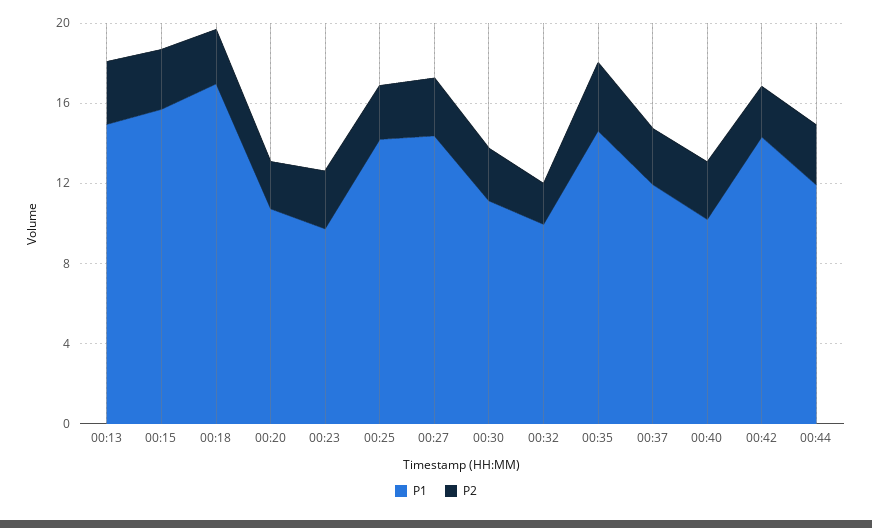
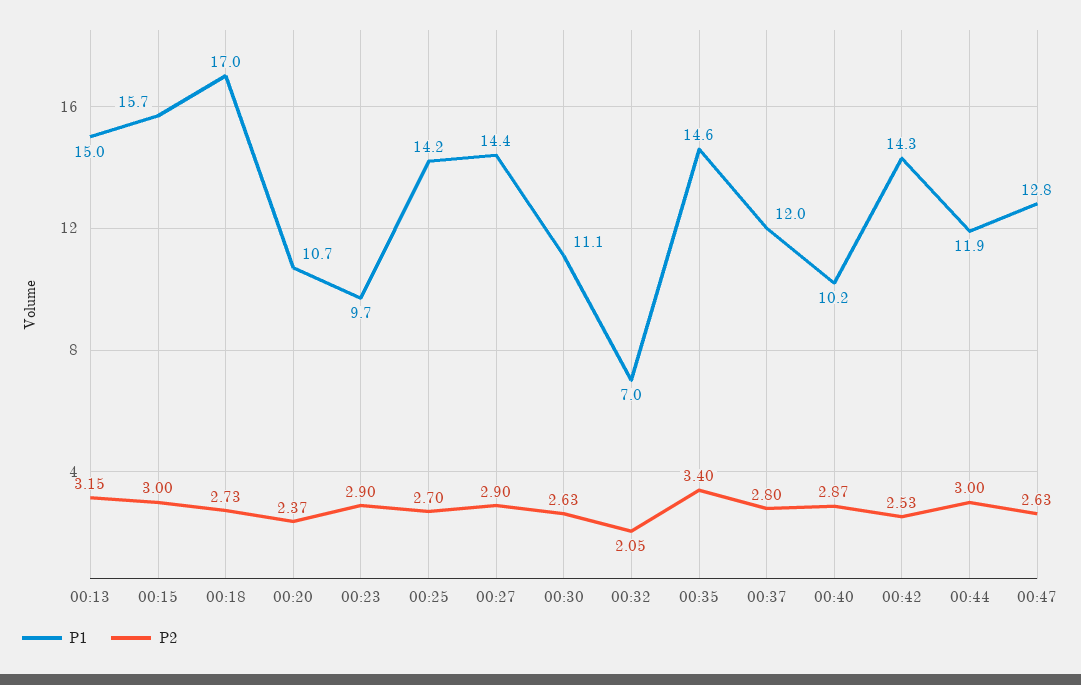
P1, 00:32: 10 -> 7
P1, 00:47: none -> 12.8
P2, 00:47: none -> 2.63

